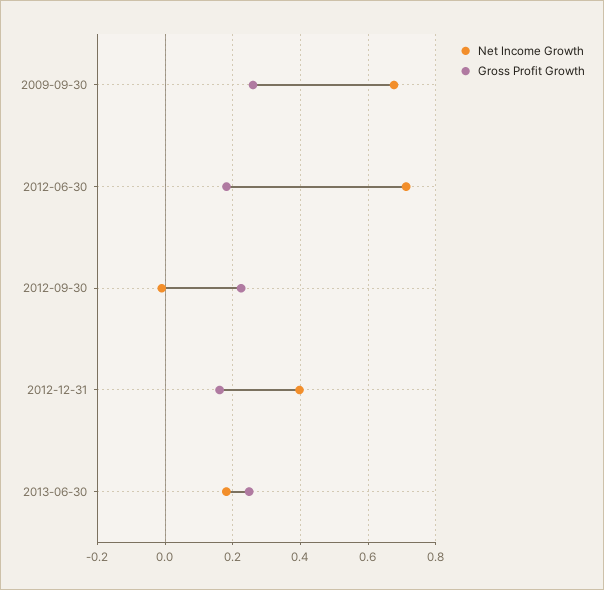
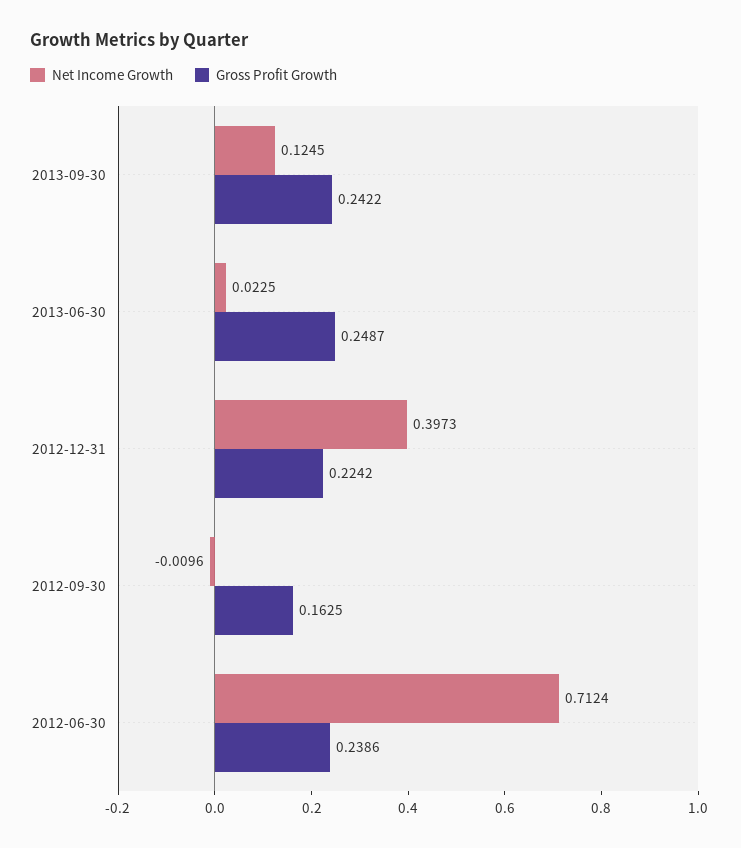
Net Income Growth, 2009-09-30: 0.68 -> none
Gross Profit Growth, 2009-09-30: 0.26 -> none
Gross Profit Growth, 2012-06-30: 0.18 -> 0.2386
Gross Profit Growth, 2012-09-30: 0.22 -> 0.1625
Gross Profit Growth, 2012-12-31: 0.16 -> 0.2242
Net Income Growth, 2013-06-30: 0.18 -> 0.0225
Net Income Growth, 2013-09-30: none -> 0.1245
Gross Profit Growth, 2013-09-30: none -> 0.2422

